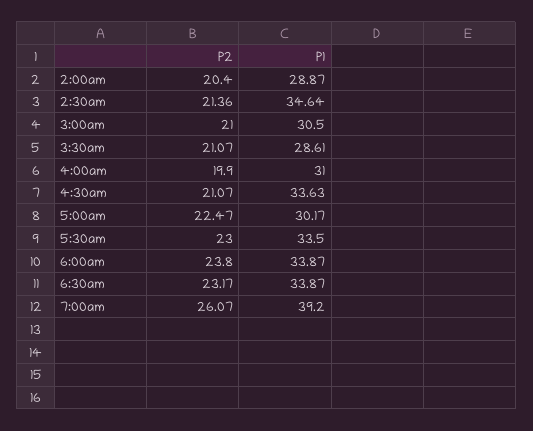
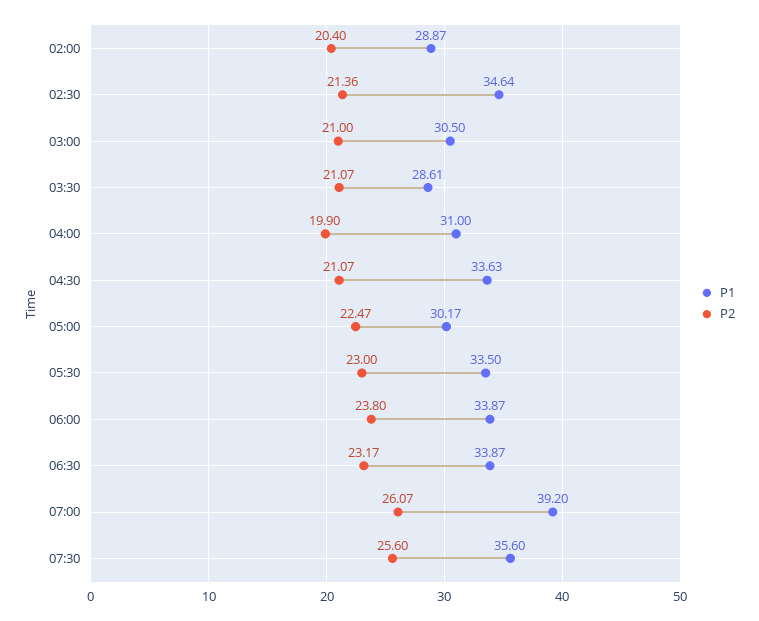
P1, 07:30: none -> 35.6
P2, 07:30: none -> 25.6

